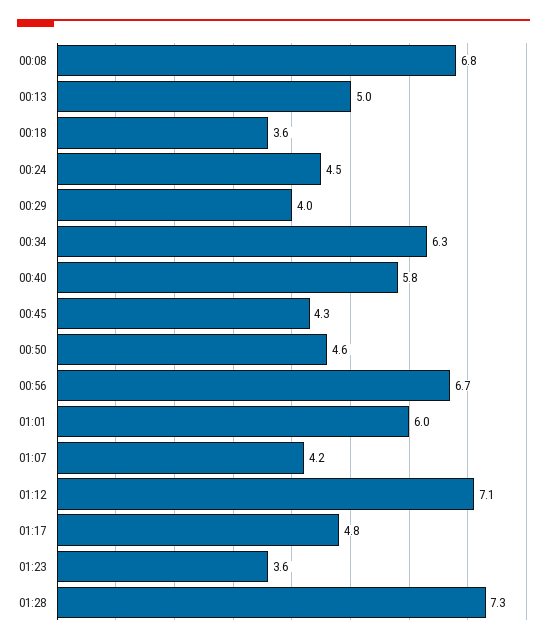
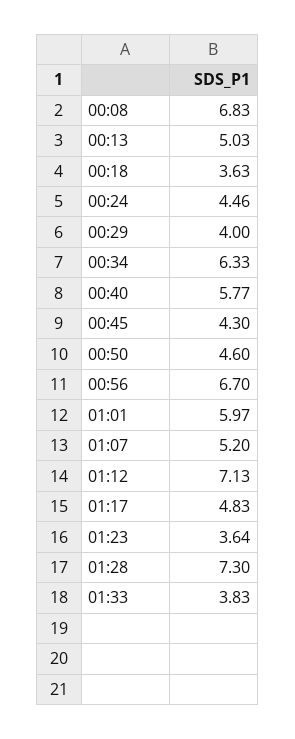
01:07: 4.2 -> 5.2
01:33: none -> 3.83

